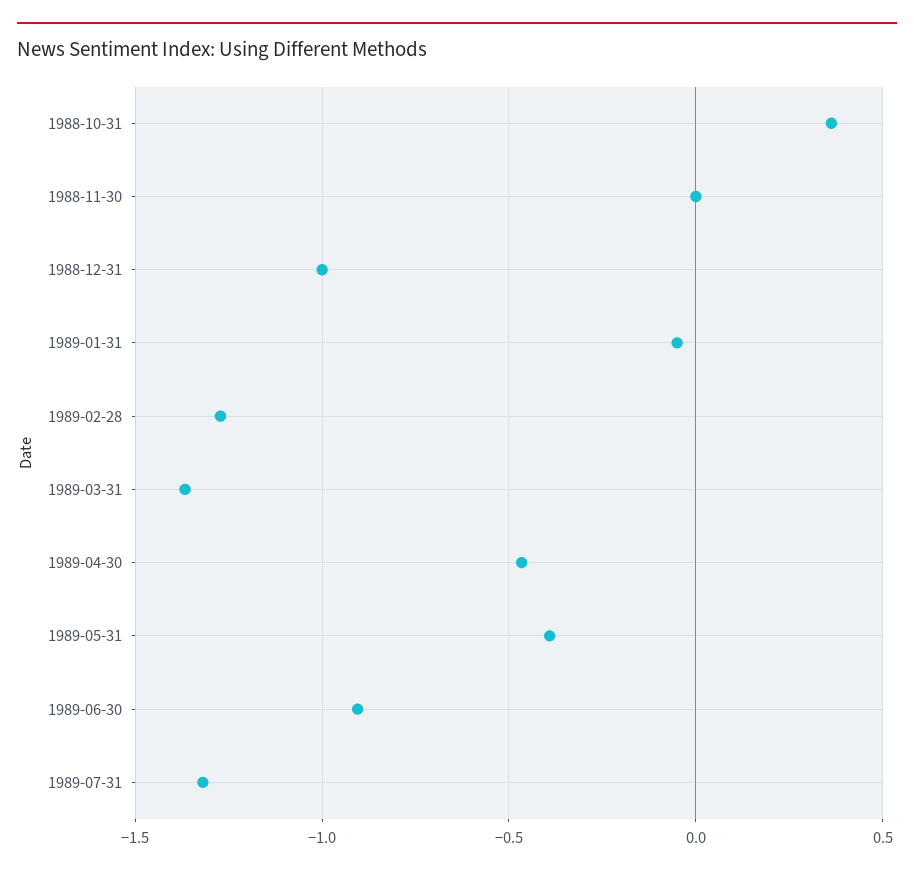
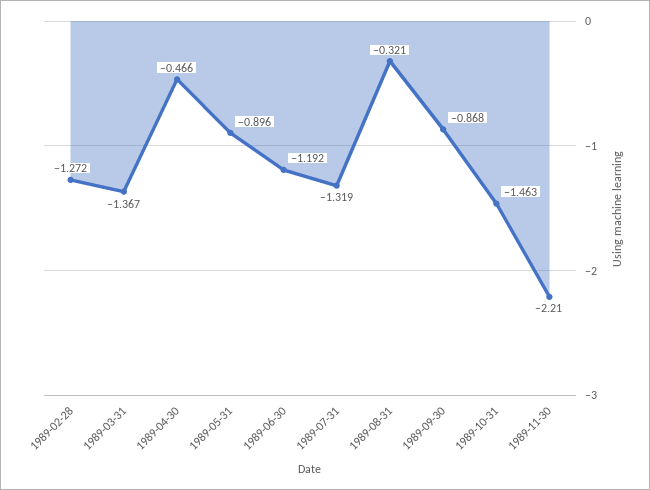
1988-10-31: 0.35 -> none
1988-11-30: 0 -> none
1988-12-31: -1 -> none
1989-01-31: -0.05 -> none
1989-05-31: -0.4 -> -0.896
1989-06-30: -0.9 -> -1.192
1989-08-31: none -> -0.321
1989-09-30: none -> -0.868
1989-10-31: none -> -1.463
1989-11-30: none -> -2.21

